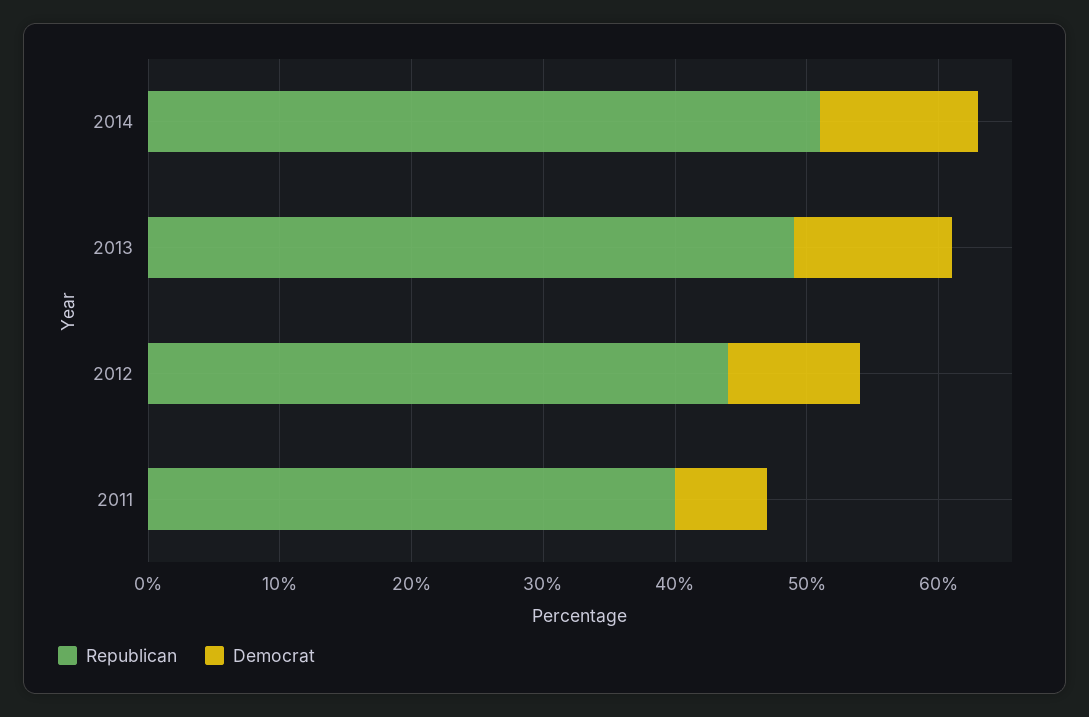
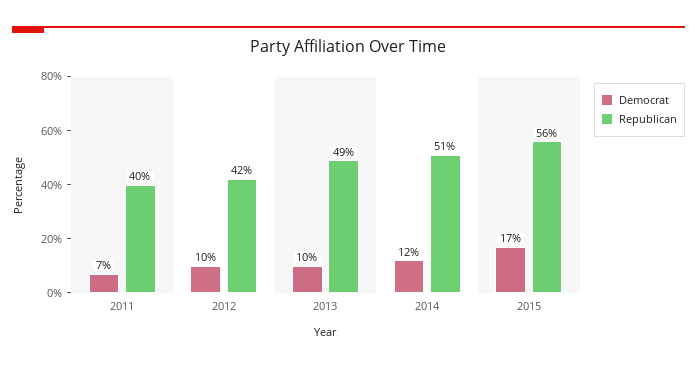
Democrat, 2013: 12 -> 10
Republican, 2012: 44 -> 42
Democrat, 2015: none -> 17
Republican, 2015: none -> 56

